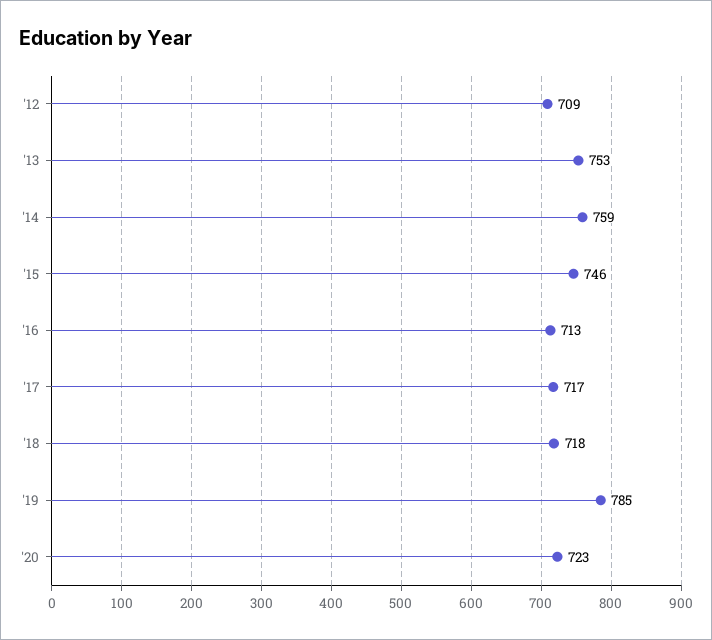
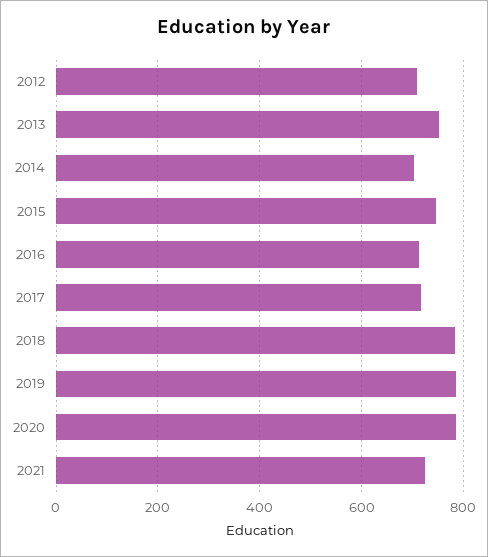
'14: 759 -> 700
'18: 718 -> 780
'20: 723 -> 780
2021: none -> 720

